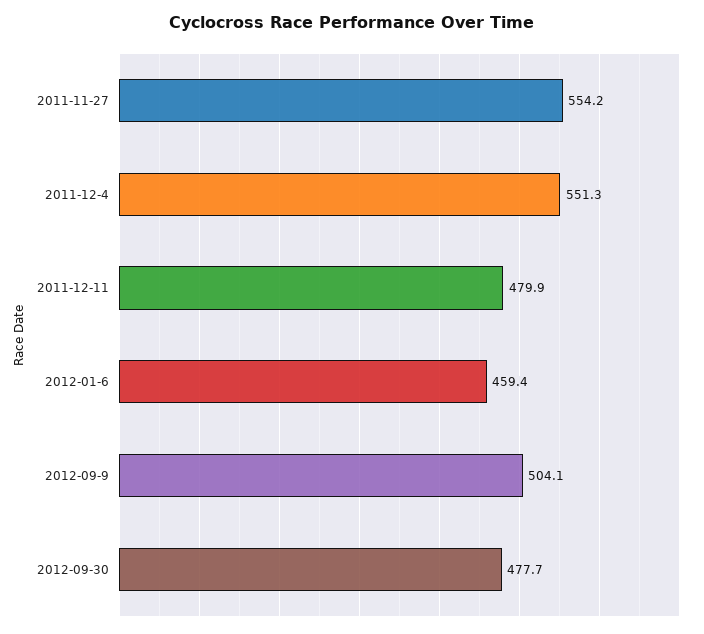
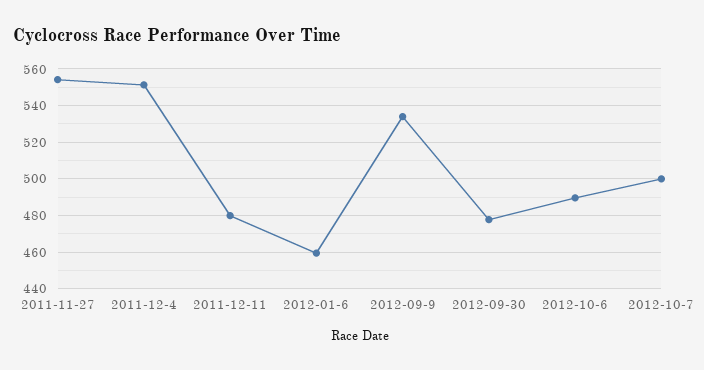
2012-09-9: 504.1 -> 535
2012-10-6: none -> 490
2012-10-7: none -> 500

